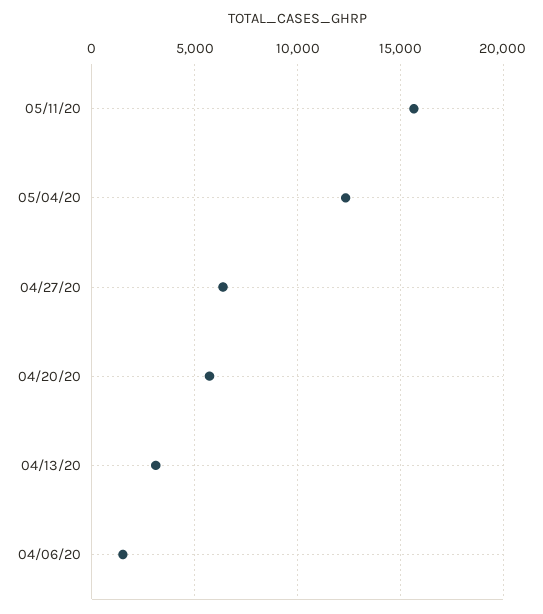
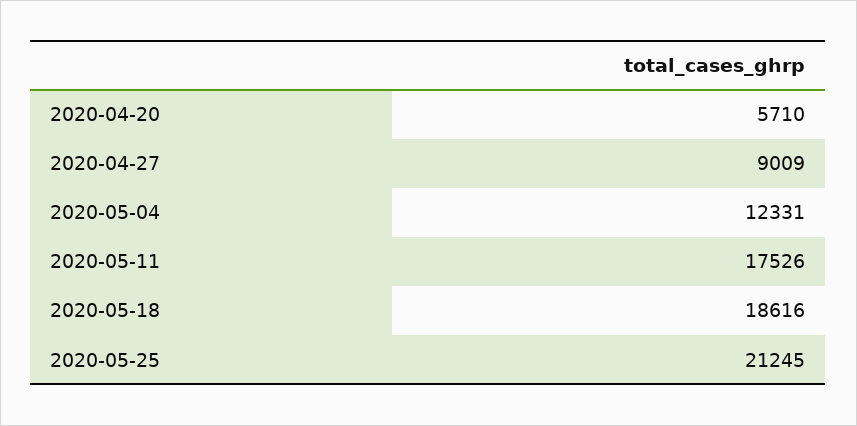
05/11/20: 15500 -> 17526
04/27/20: 6500 -> 9009
04/13/20: 3000 -> none
04/06/20: 1500 -> none
2020-05-18: none -> 18616
2020-05-25: none -> 21245

